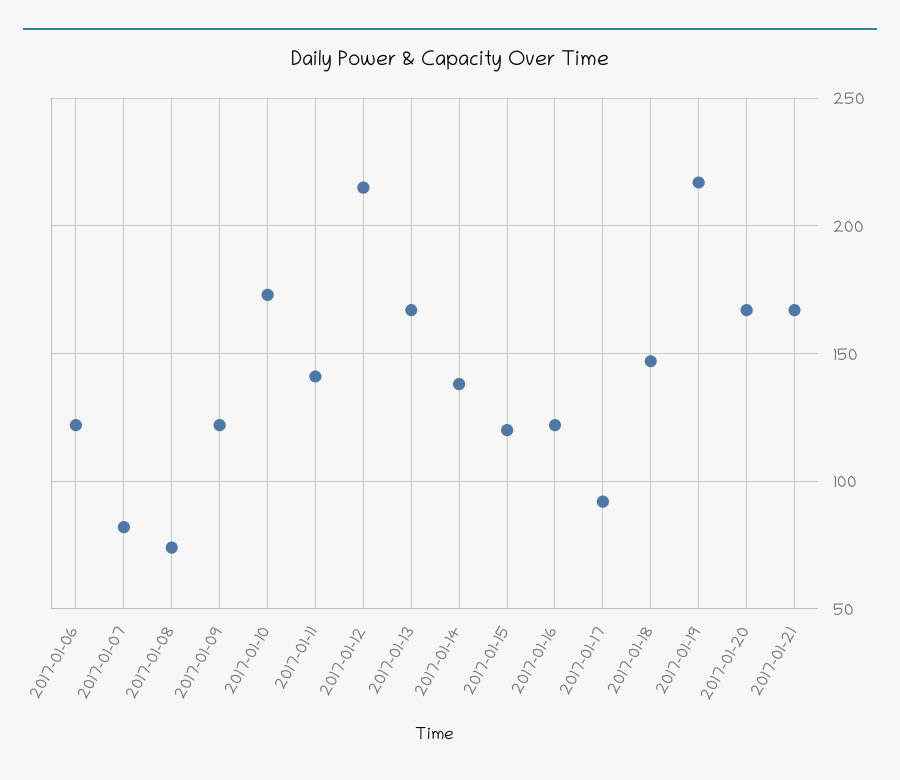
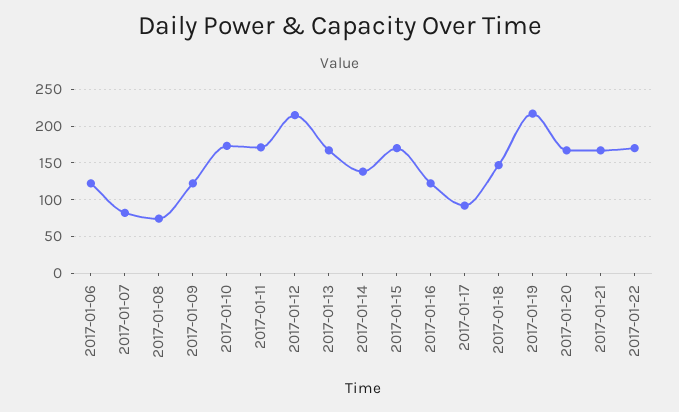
2017-01-11: 140 -> 170
2017-01-15: 120 -> 170
2017-01-22: none -> 170

